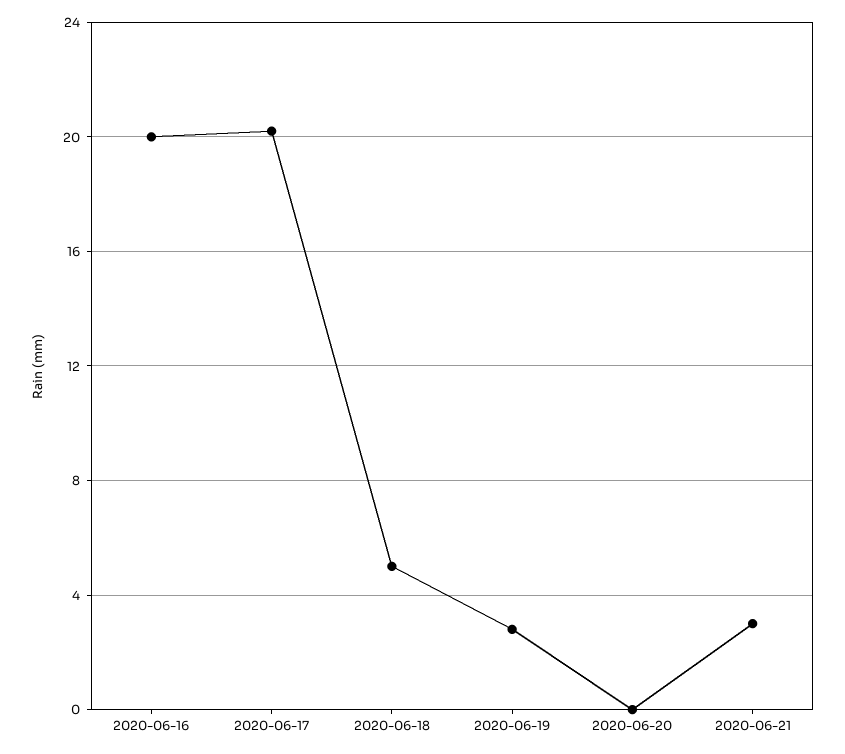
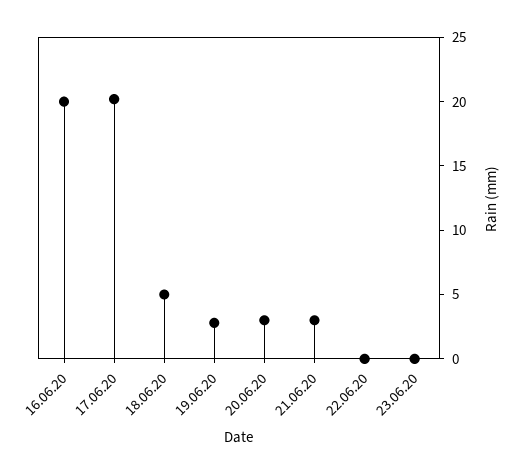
2020-06-20: 0 -> 3
22.06.20: none -> 0
23.06.20: none -> 0

